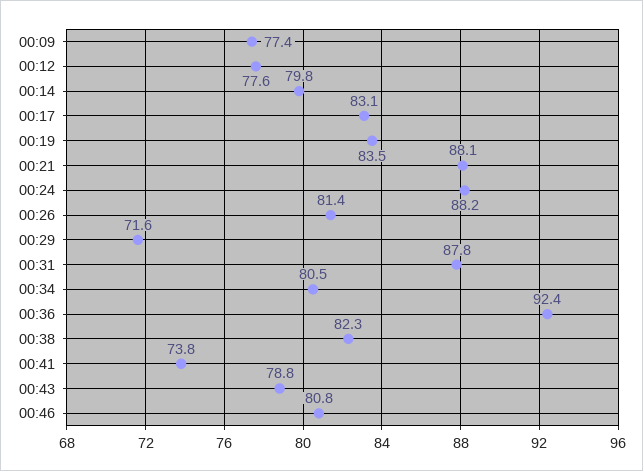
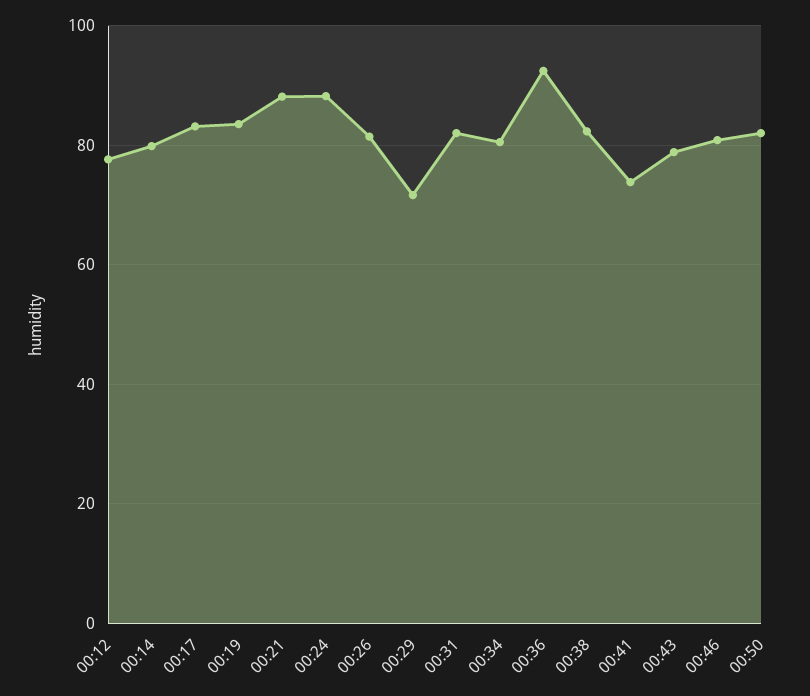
00:09: 77.4 -> none
00:31: 87.8 -> 82
00:50: none -> 82

